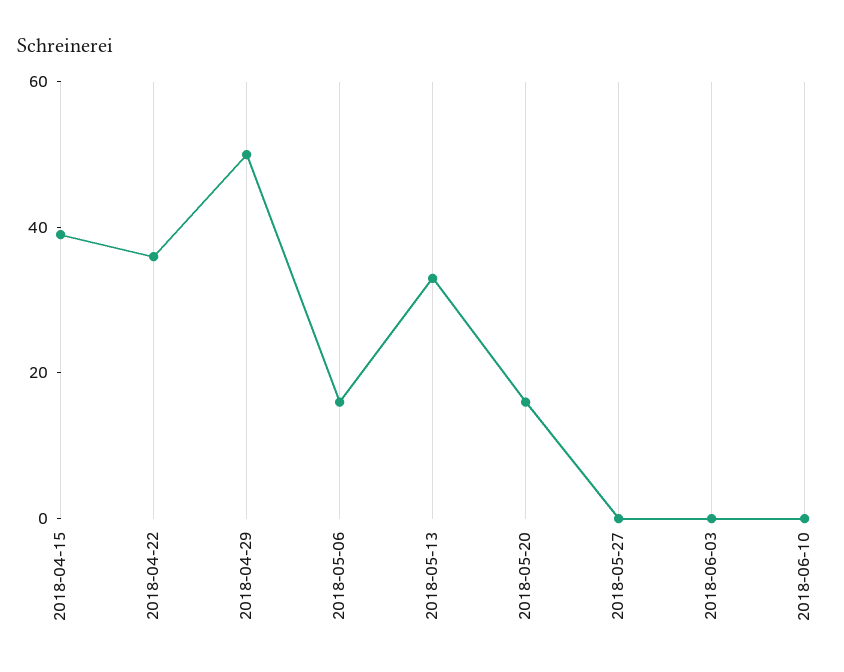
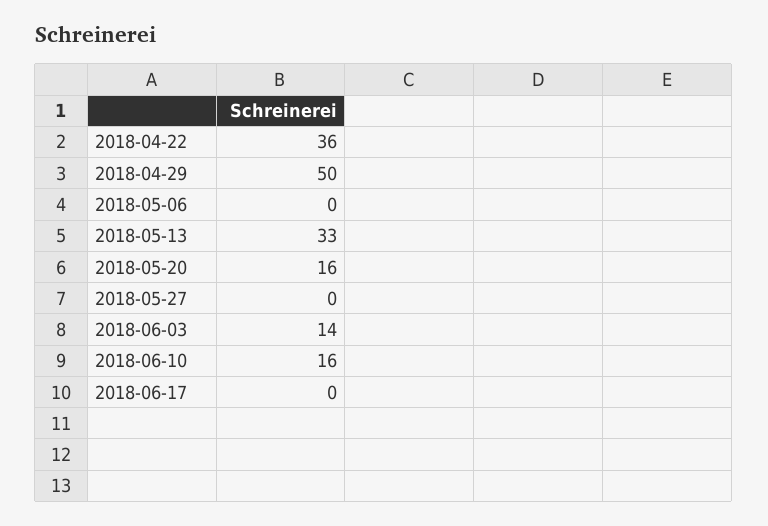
2018-04-15: 40 -> none
2018-05-06: 15 -> 0
2018-06-03: 0 -> 14
2018-06-10: 0 -> 16
2018-06-17: none -> 0

